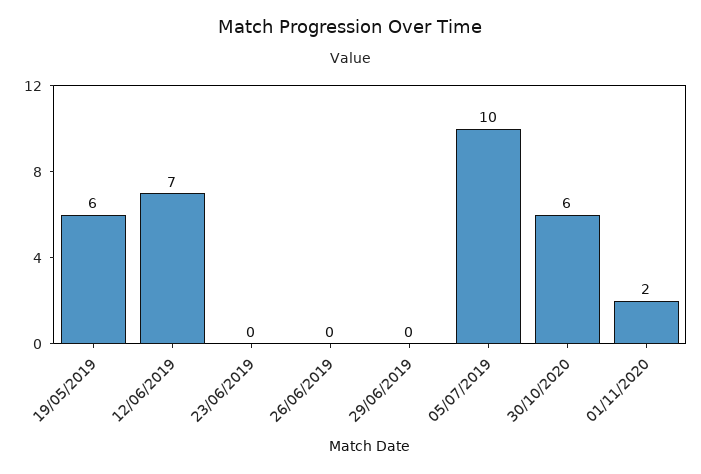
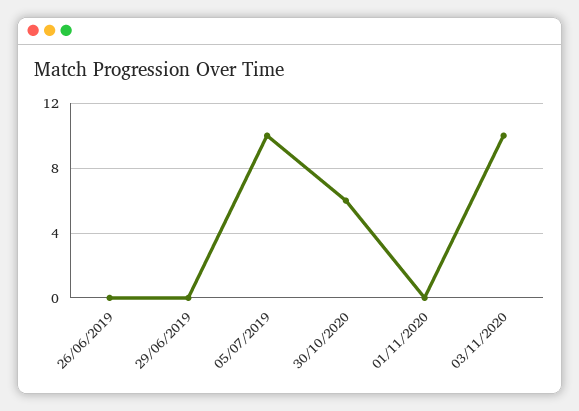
19/05/2019: 6 -> none
12/06/2019: 7 -> none
23/06/2019: 0 -> none
01/11/2020: 2 -> 0
03/11/2020: none -> 10

